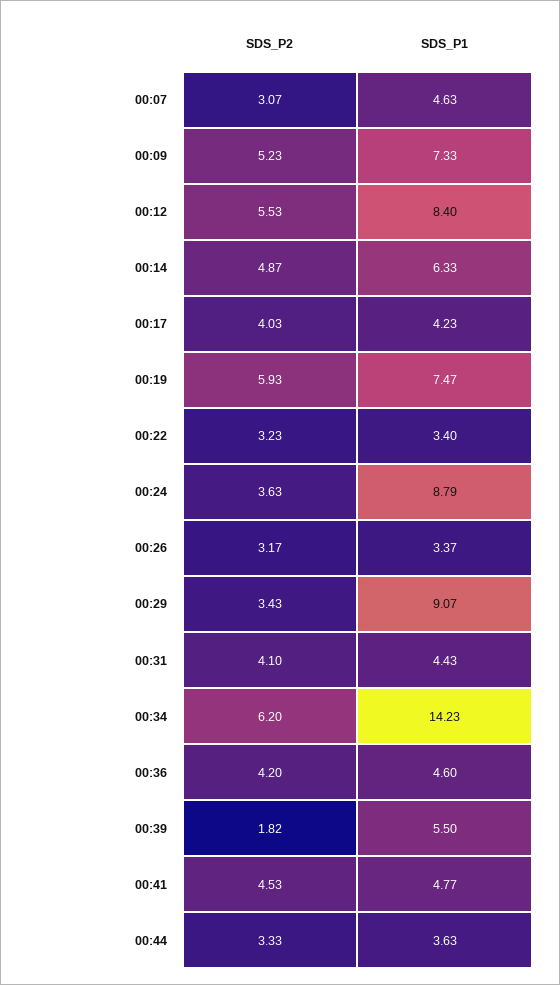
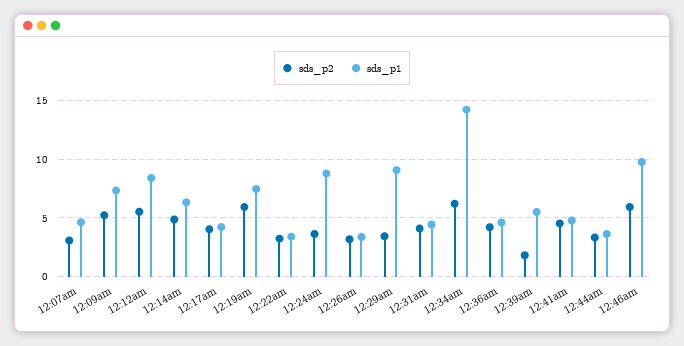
SDS_P2, 12:46am: none -> 6
SDS_P1, 12:46am: none -> 10

